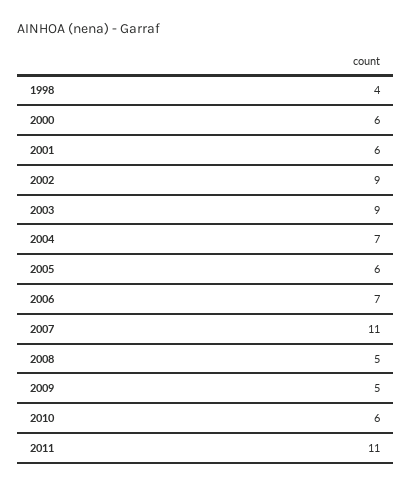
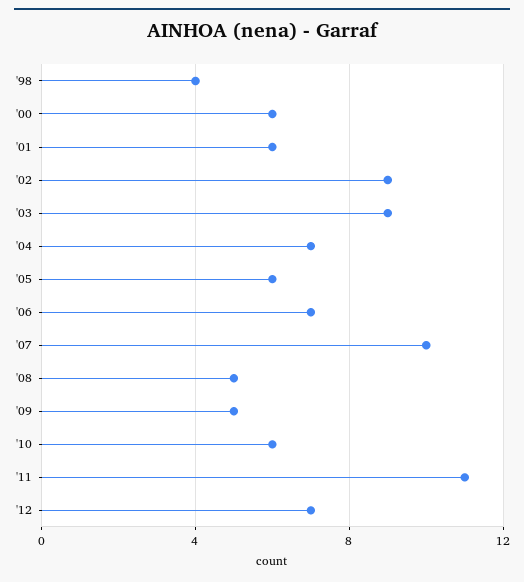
2007: 11 -> 10
'12: none -> 7

